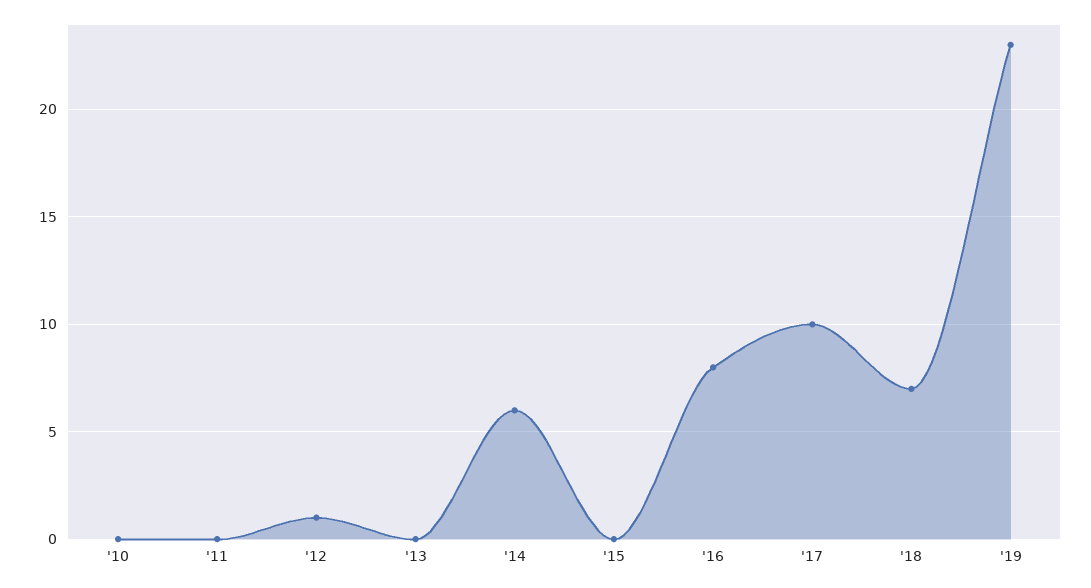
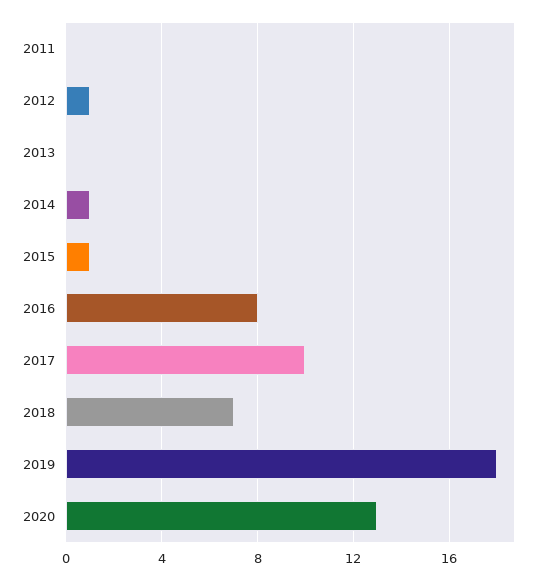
'10: 0 -> none
'14: 6 -> 1
'15: 0 -> 1
'19: 23 -> 18
2020: none -> 13

